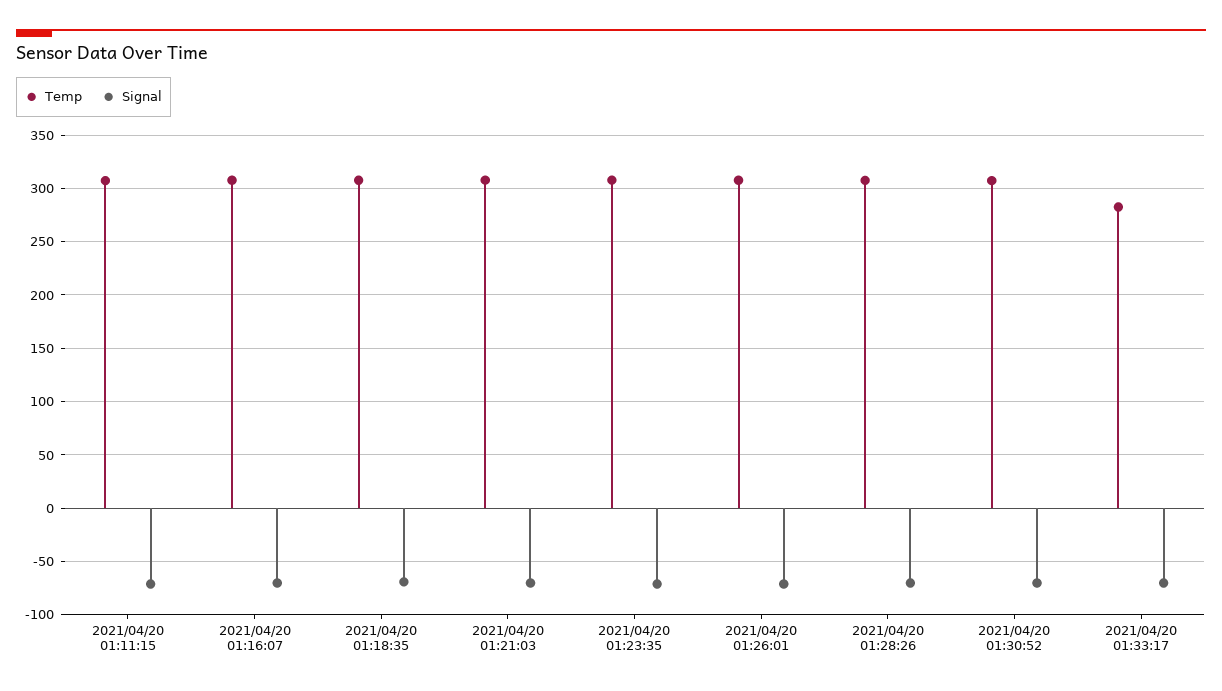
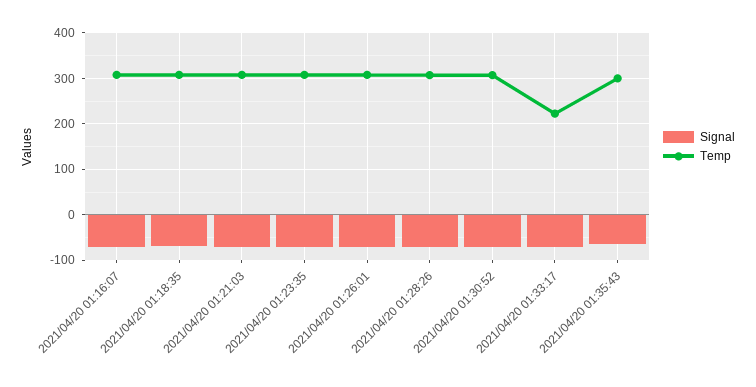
Temp, 2021/04/20 01:11:15: 310 -> none
Signal, 2021/04/20 01:11:15: -70 -> none
Temp, 2021/04/20 01:33:17: 280 -> 220
Signal, 2021/04/20 01:35:43: none -> -60
Temp, 2021/04/20 01:35:43: none -> 300

